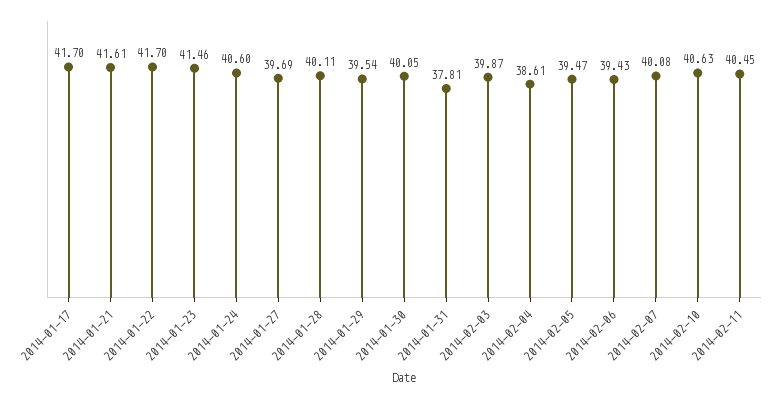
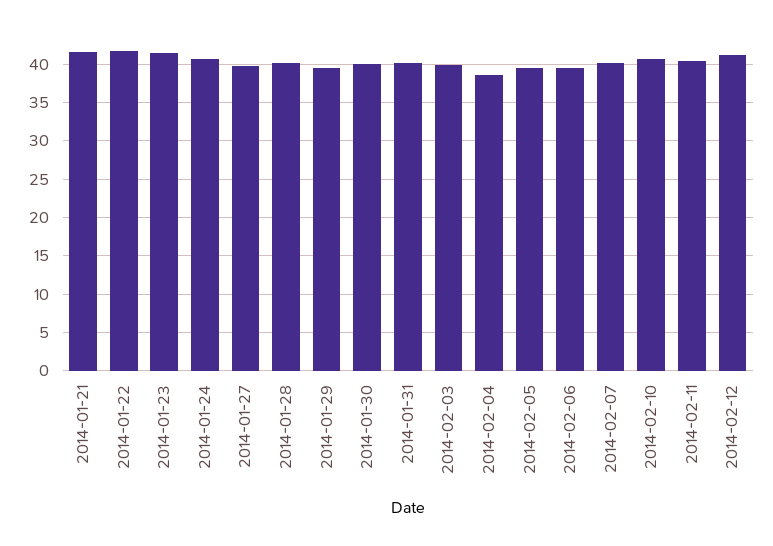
2014-01-17: 41.7 -> none
2014-01-31: 37.81 -> 40
2014-02-12: none -> 41

